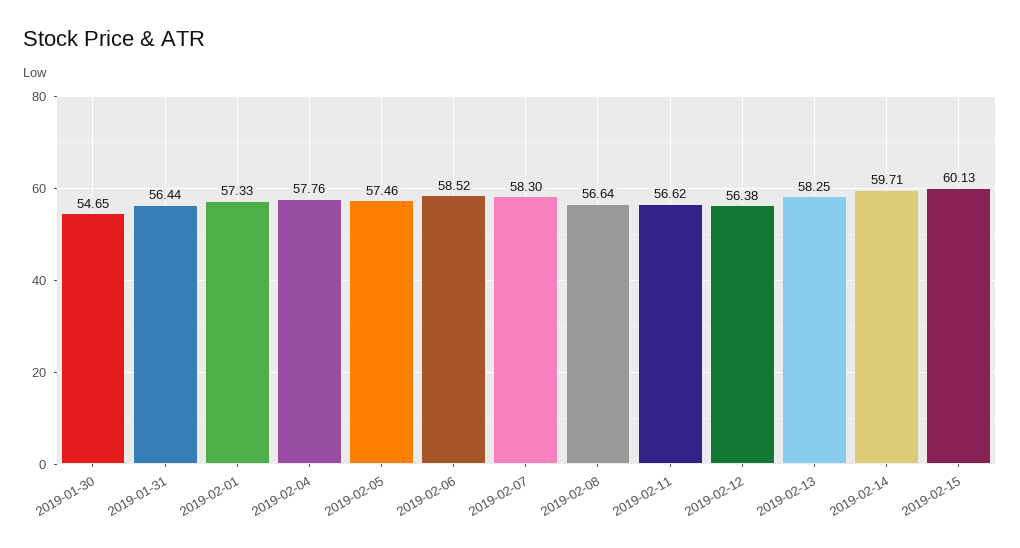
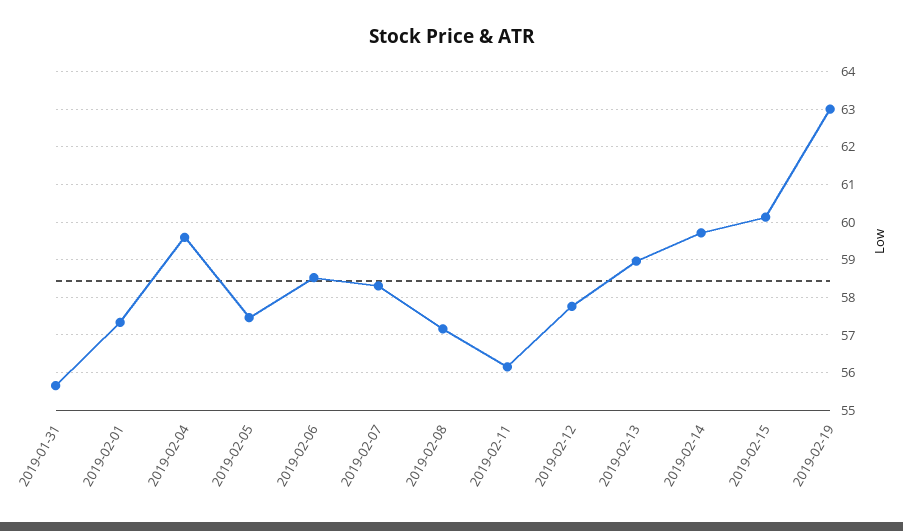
2019-01-30: 54.65 -> none
2019-01-31: 56.44 -> 55.6
2019-02-04: 57.76 -> 59.6
2019-02-08: 56.64 -> 57.2
2019-02-11: 56.62 -> 56.2
2019-02-12: 56.38 -> 57.8
2019-02-13: 58.25 -> 59
2019-02-19: none -> 63

